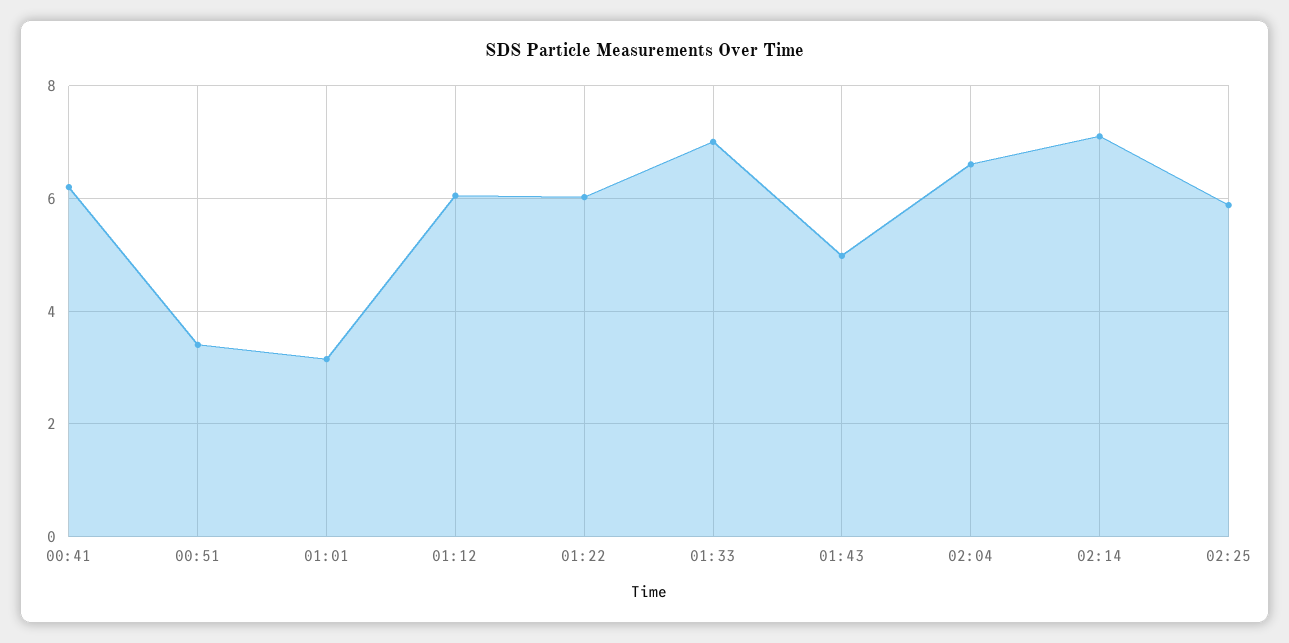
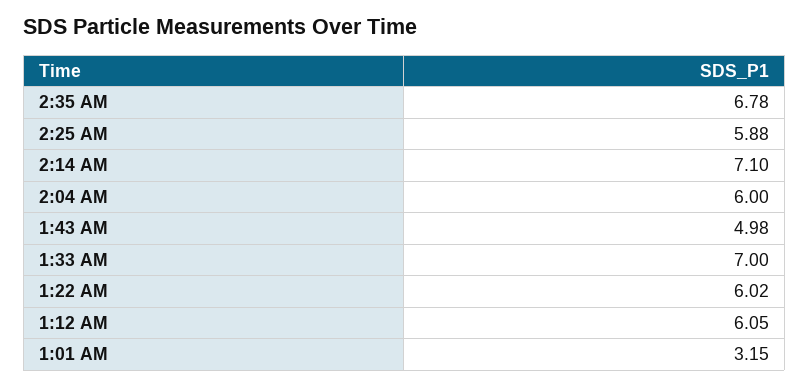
00:41: 6.2 -> none
00:51: 3.4 -> none
02:04: 6.6 -> 6
2:35 AM: none -> 6.78

